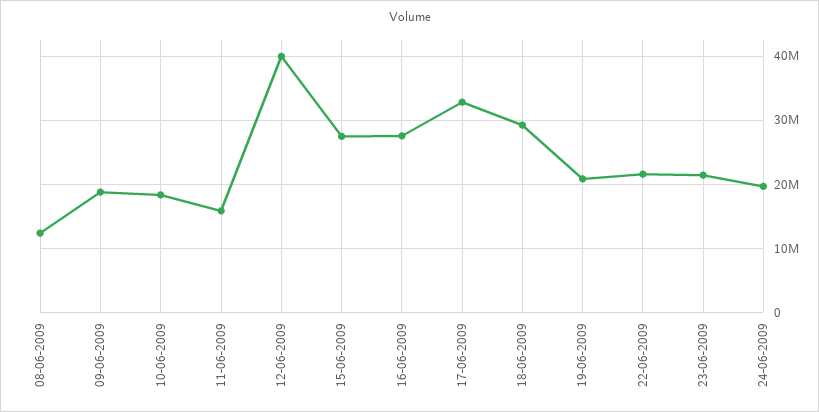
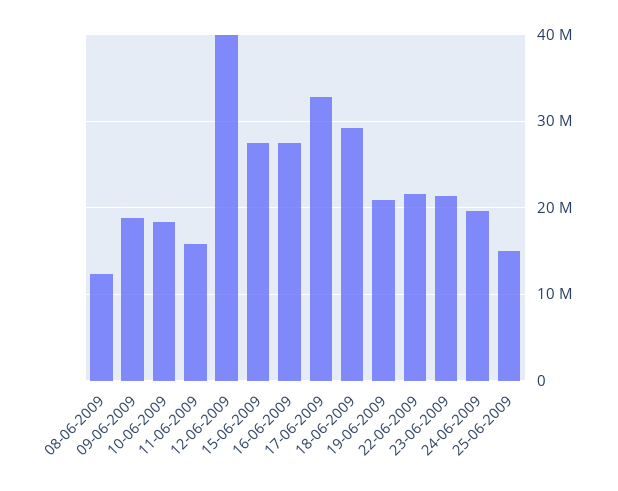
25-06-2009: none -> 15000000

